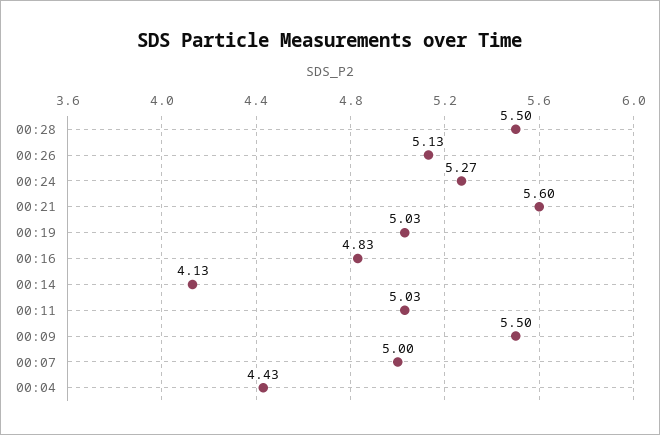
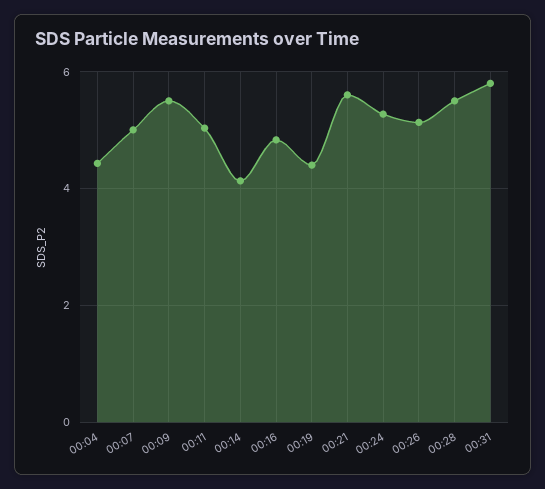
00:19: 5.03 -> 4.4
00:31: none -> 5.8

